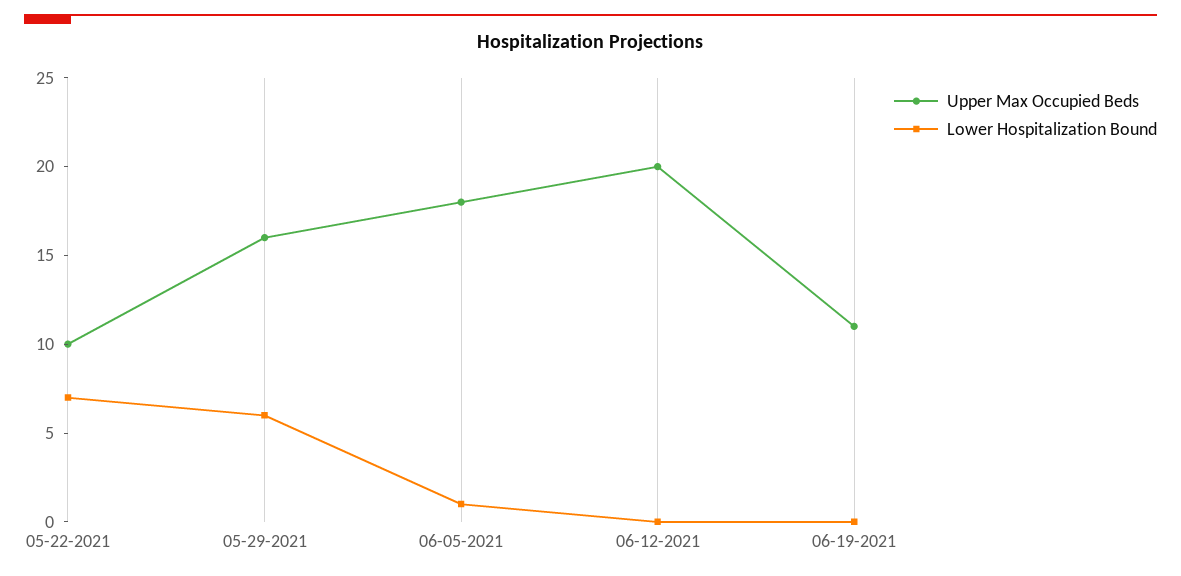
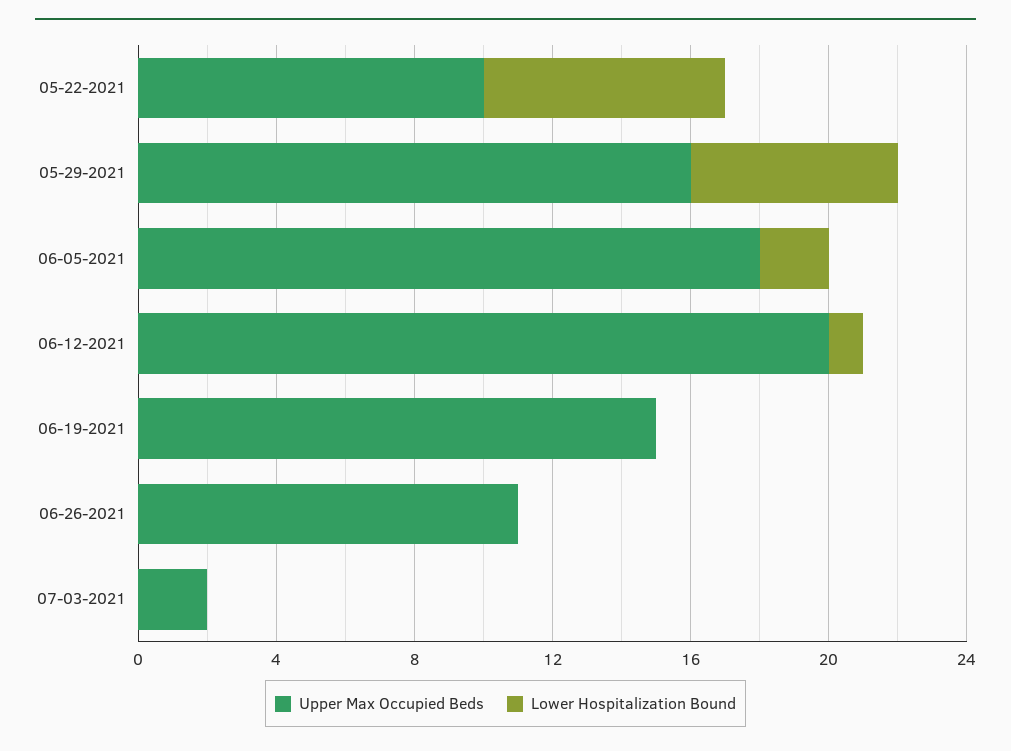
Lower Hospitalization Bound, 06-05-2021: 1 -> 2
Lower Hospitalization Bound, 06-12-2021: 0 -> 1
Upper Max Occupied Beds, 06-19-2021: 11 -> 15
Upper Max Occupied Beds, 06-26-2021: none -> 11
Lower Hospitalization Bound, 06-26-2021: none -> 0
Upper Max Occupied Beds, 07-03-2021: none -> 2
Lower Hospitalization Bound, 07-03-2021: none -> 0

